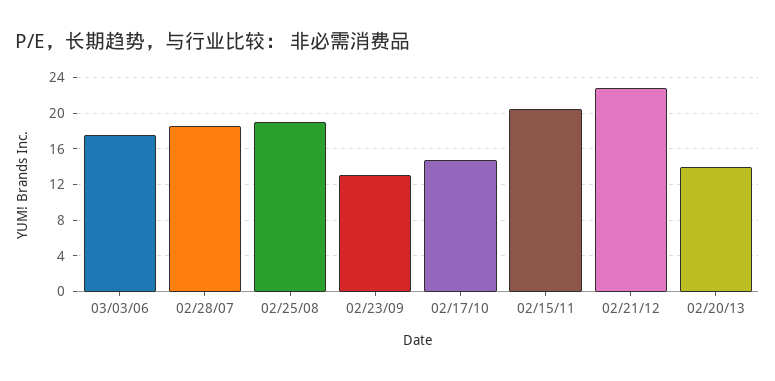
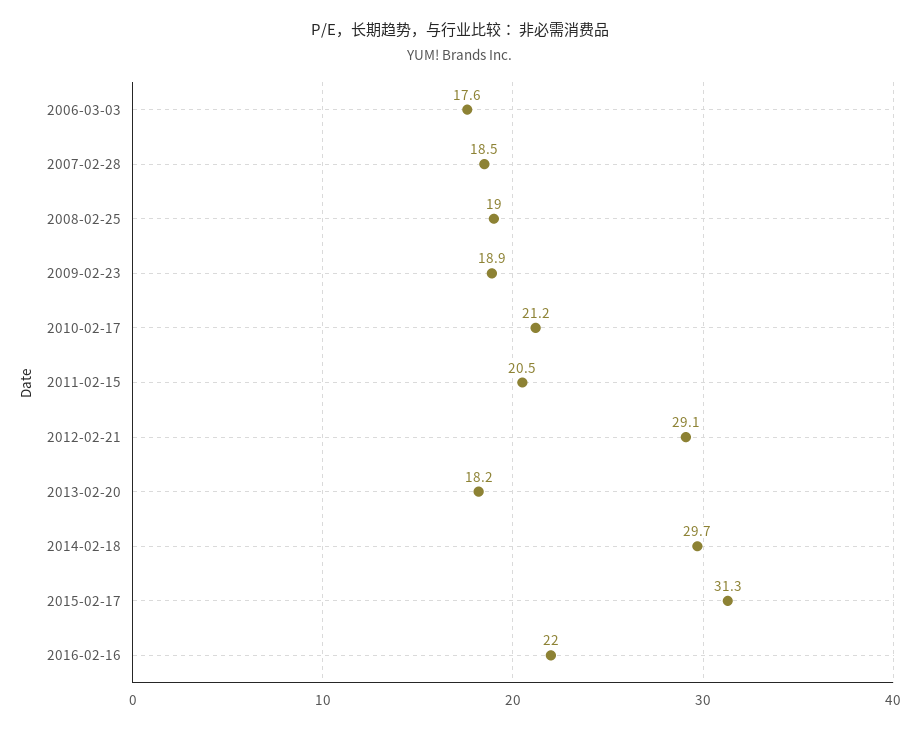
02/23/09: 13 -> 18.9
02/17/10: 15 -> 21.2
02/21/12: 23 -> 29.1
02/20/13: 14 -> 18.2
2014-02-18: none -> 29.7
2015-02-17: none -> 31.3
2016-02-16: none -> 22

